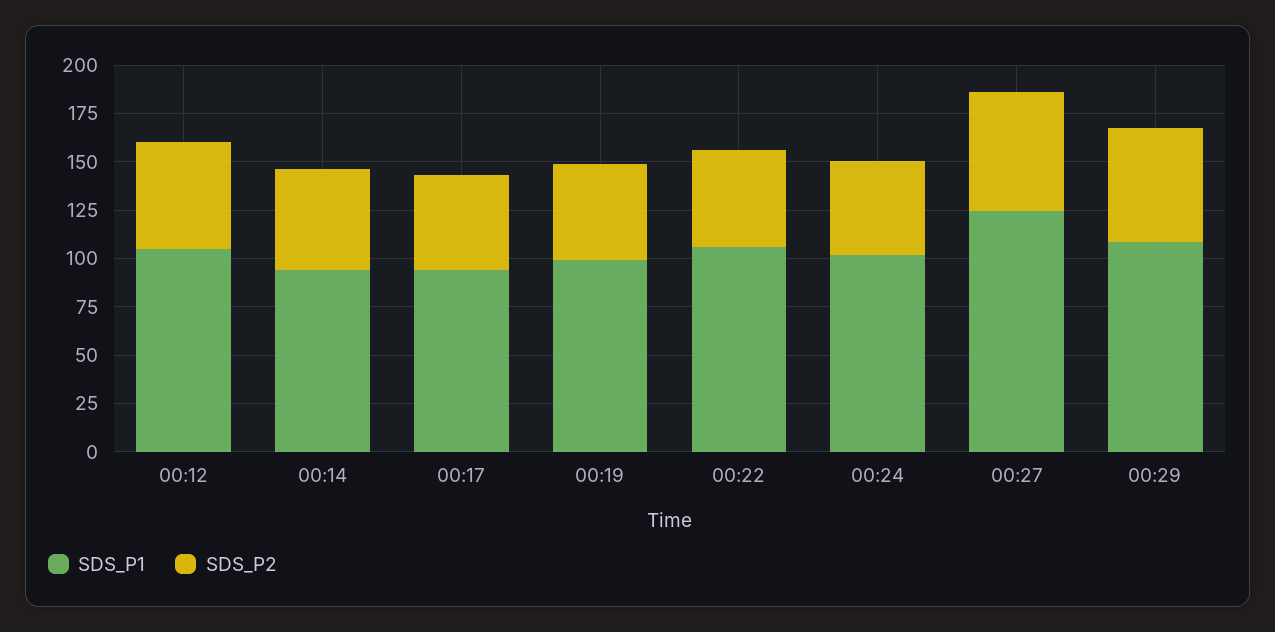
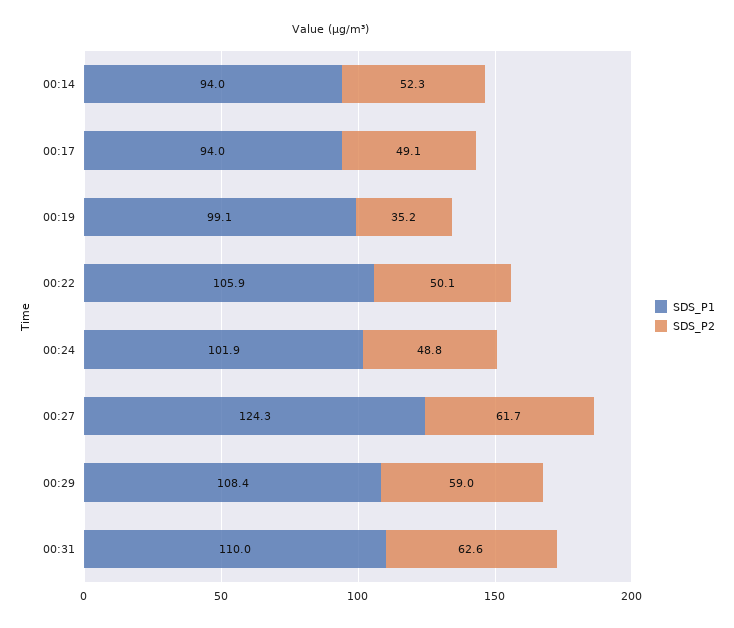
SDS_P1, 00:12: 105 -> none
SDS_P2, 00:12: 55 -> none
SDS_P2, 00:19: 50 -> 35.2
SDS_P1, 00:31: none -> 110
SDS_P2, 00:31: none -> 62.6

